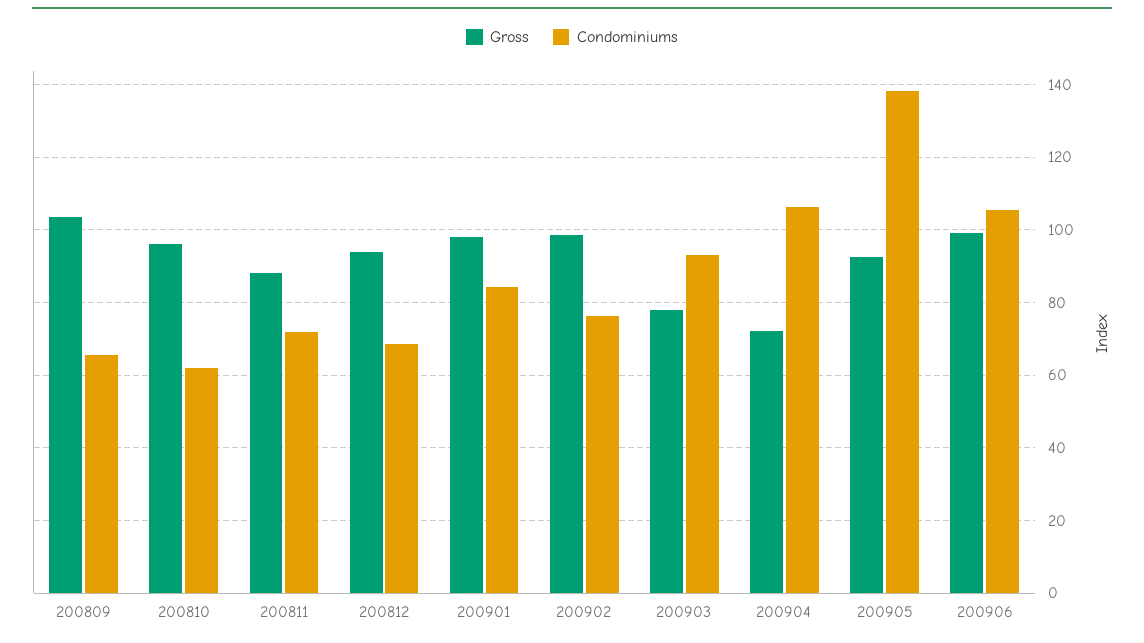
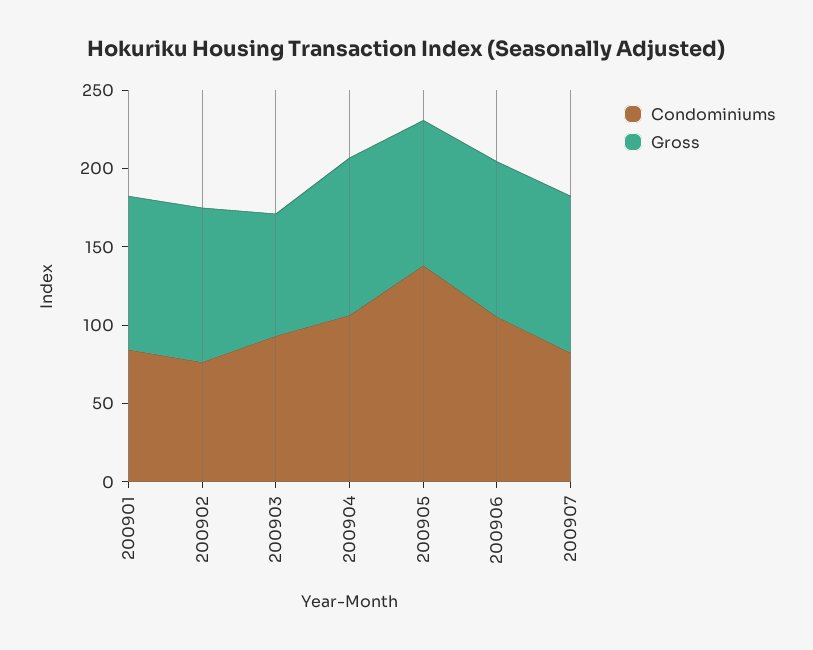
Gross, 200809: 104 -> none
Condominiums, 200809: 66 -> none
Gross, 200810: 96 -> none
Condominiums, 200810: 62 -> none
Gross, 200811: 88 -> none
Condominiums, 200811: 72 -> none
Gross, 200812: 94 -> none
Condominiums, 200812: 68 -> none
Gross, 200904: 72 -> 100
Condominiums, 200907: none -> 80
Gross, 200907: none -> 100

